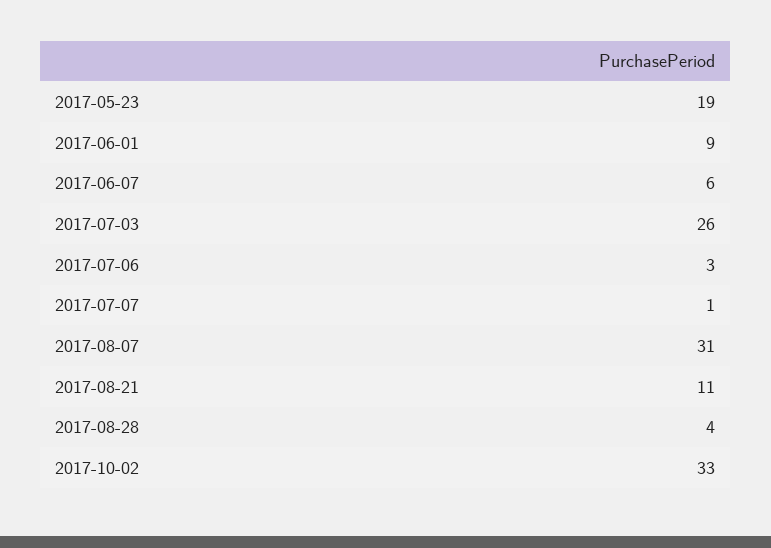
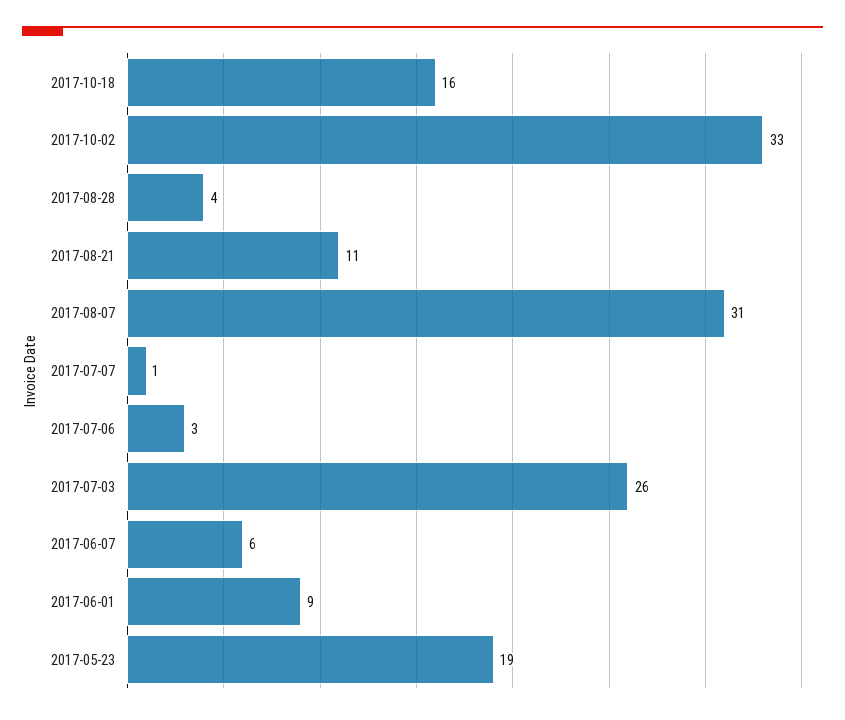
2017-10-18: none -> 16

